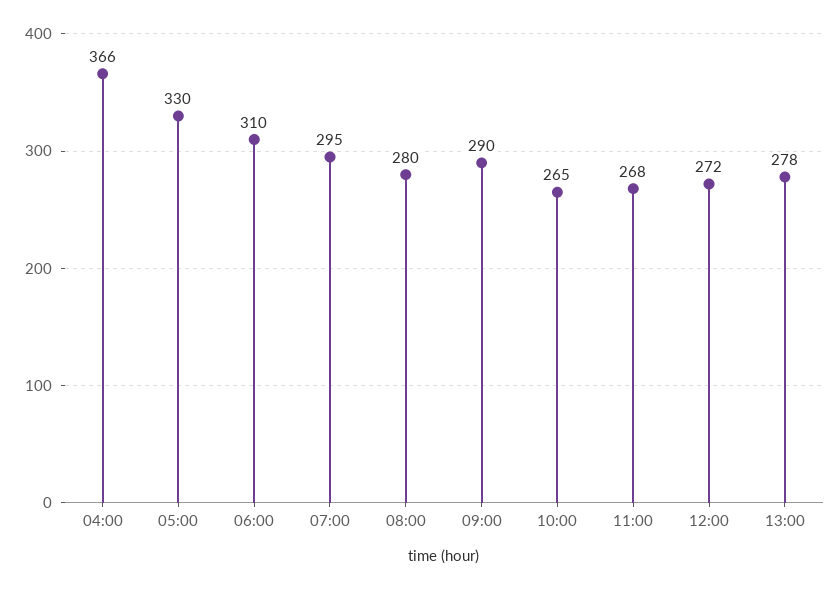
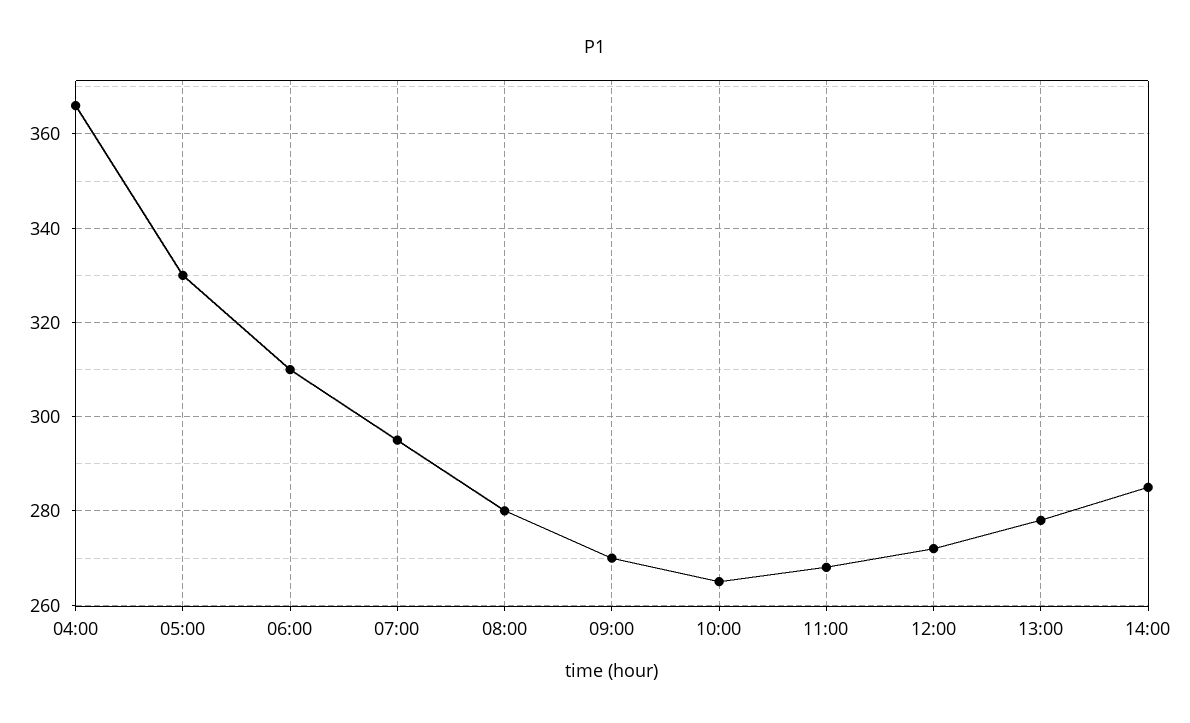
09:00: 290 -> 270
14:00: none -> 285

